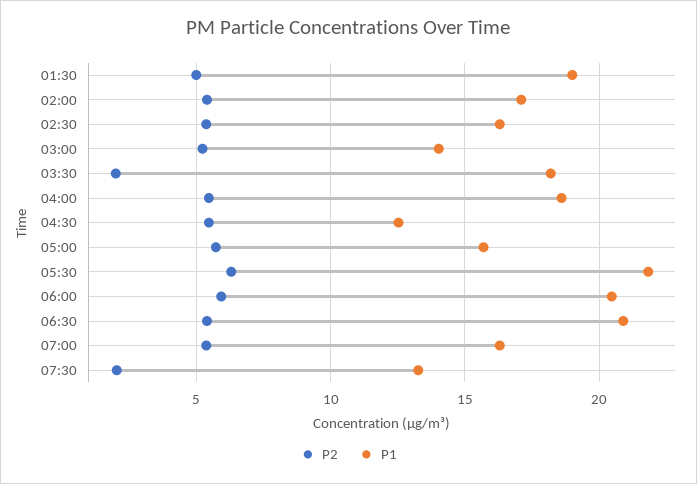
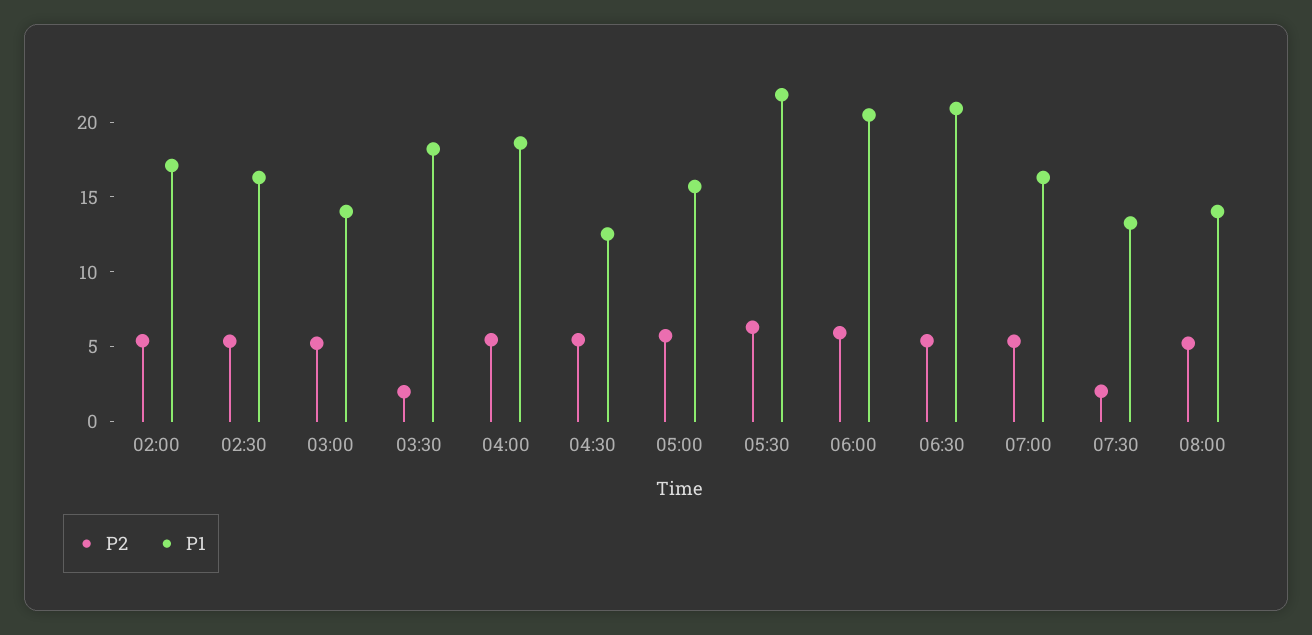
P2, 01:30: 5 -> none
P1, 01:30: 19 -> none
P2, 08:00: none -> 5
P1, 08:00: none -> 14

